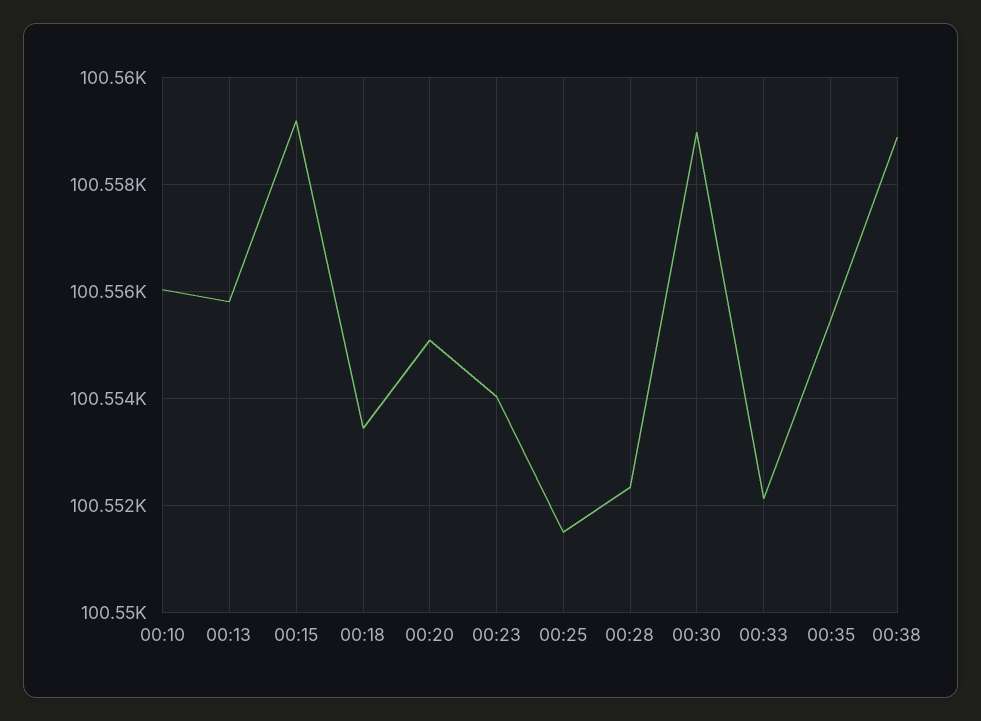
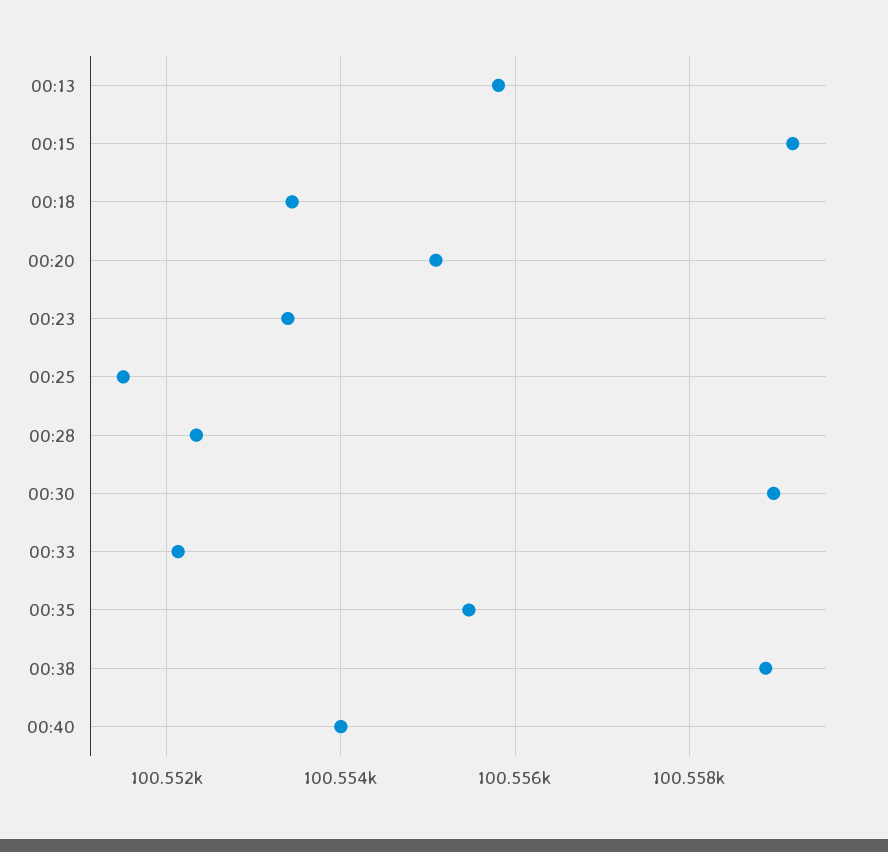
00:10: 100556 -> none
00:23: 100554 -> 100553.4
00:40: none -> 100554

